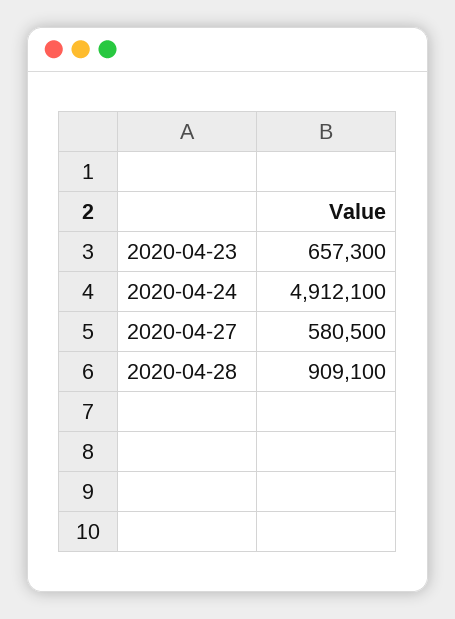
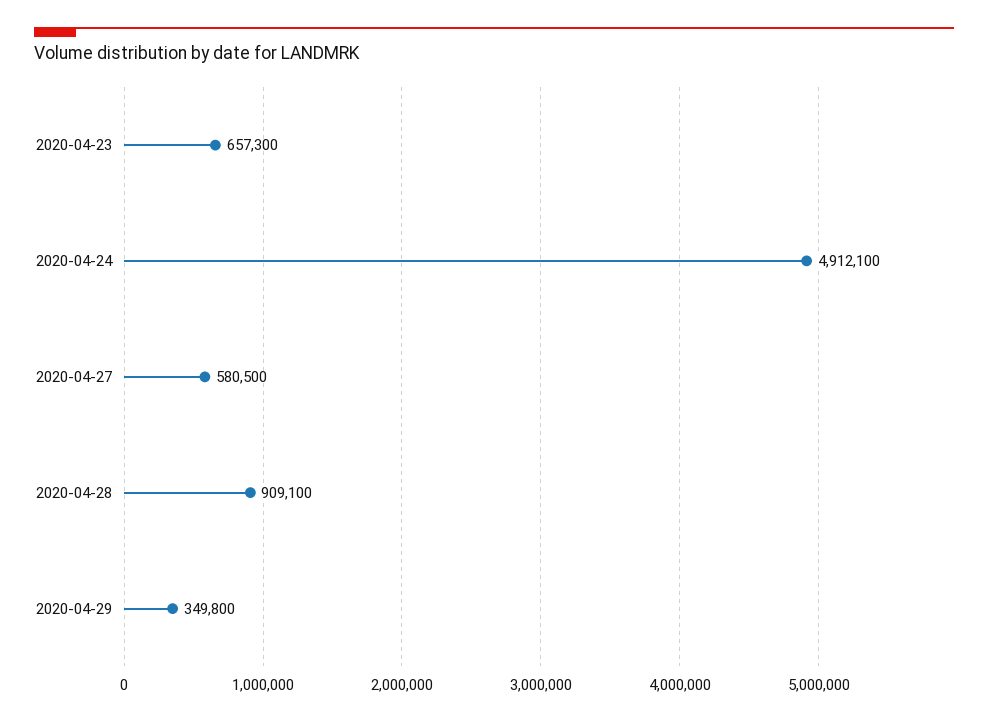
2020-04-29: none -> 349800

